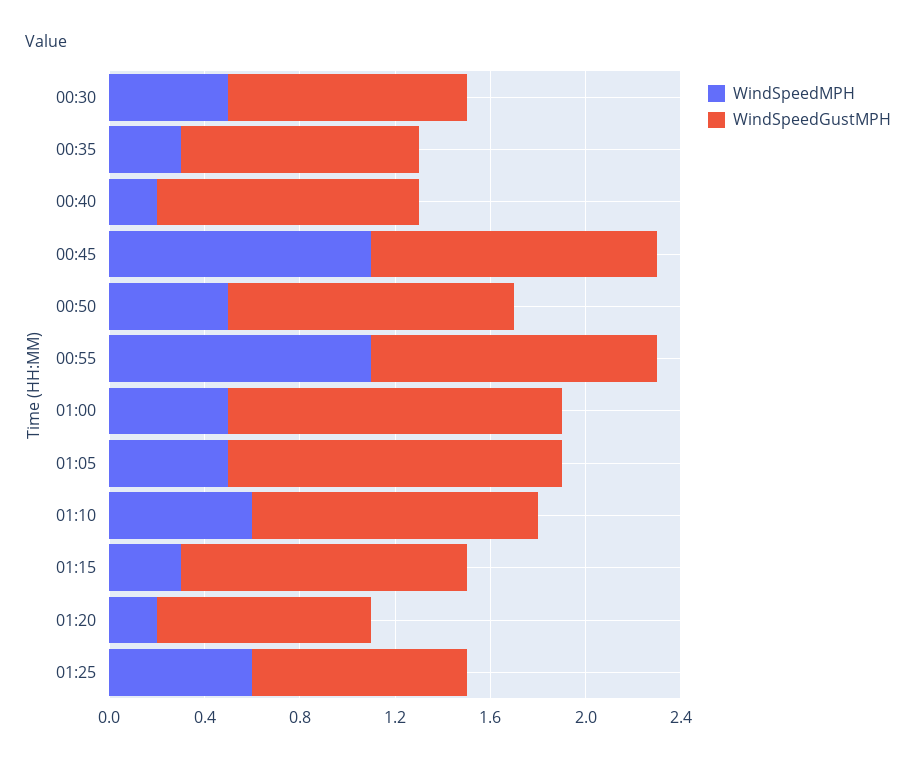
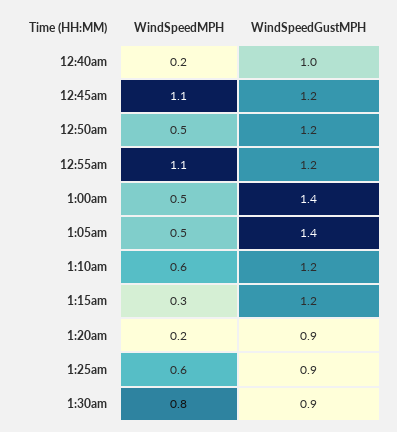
WindSpeedMPH, 00:30: 0.5 -> none
WindSpeedGustMPH, 00:30: 1 -> none
WindSpeedMPH, 00:35: 0.3 -> none
WindSpeedGustMPH, 00:35: 1 -> none
WindSpeedGustMPH, 00:40: 1.1 -> 1
WindSpeedMPH, 1:30am: none -> 0.8
WindSpeedGustMPH, 1:30am: none -> 0.9

